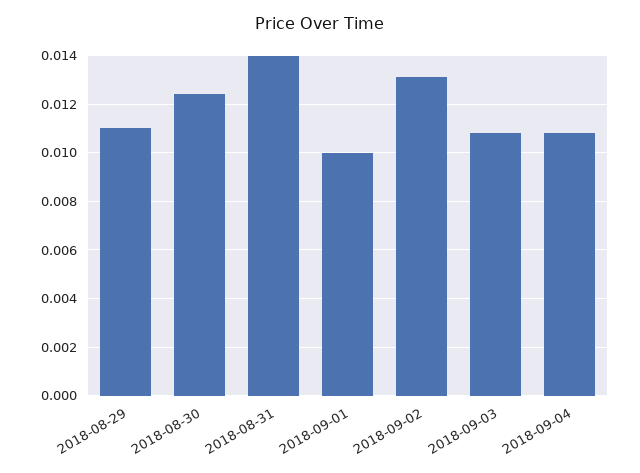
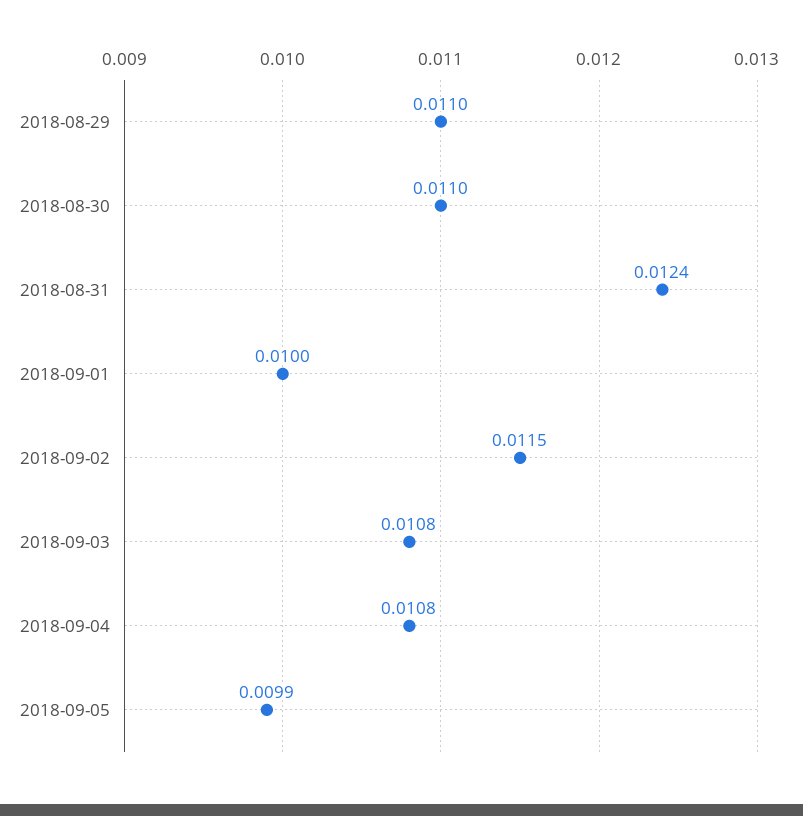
2018-08-30: 0.0125 -> 0.011
2018-08-31: 0.014 -> 0.0124
2018-09-02: 0.013 -> 0.0115
2018-09-05: none -> 0.0099

